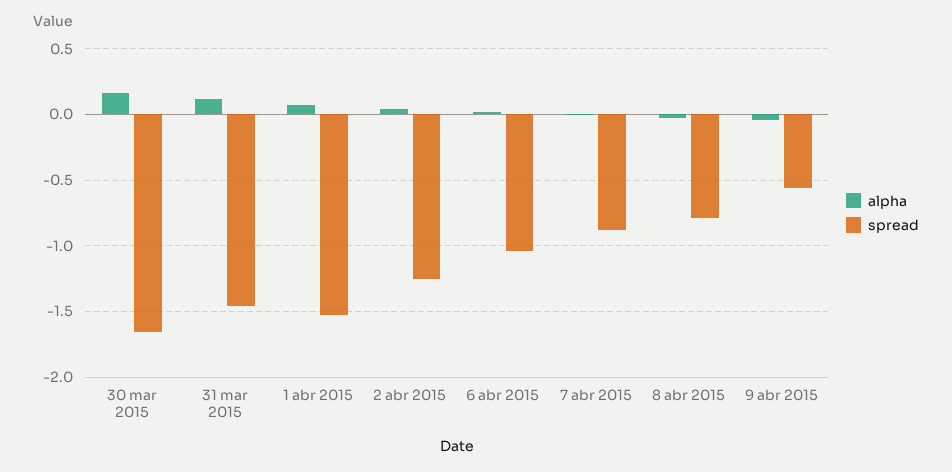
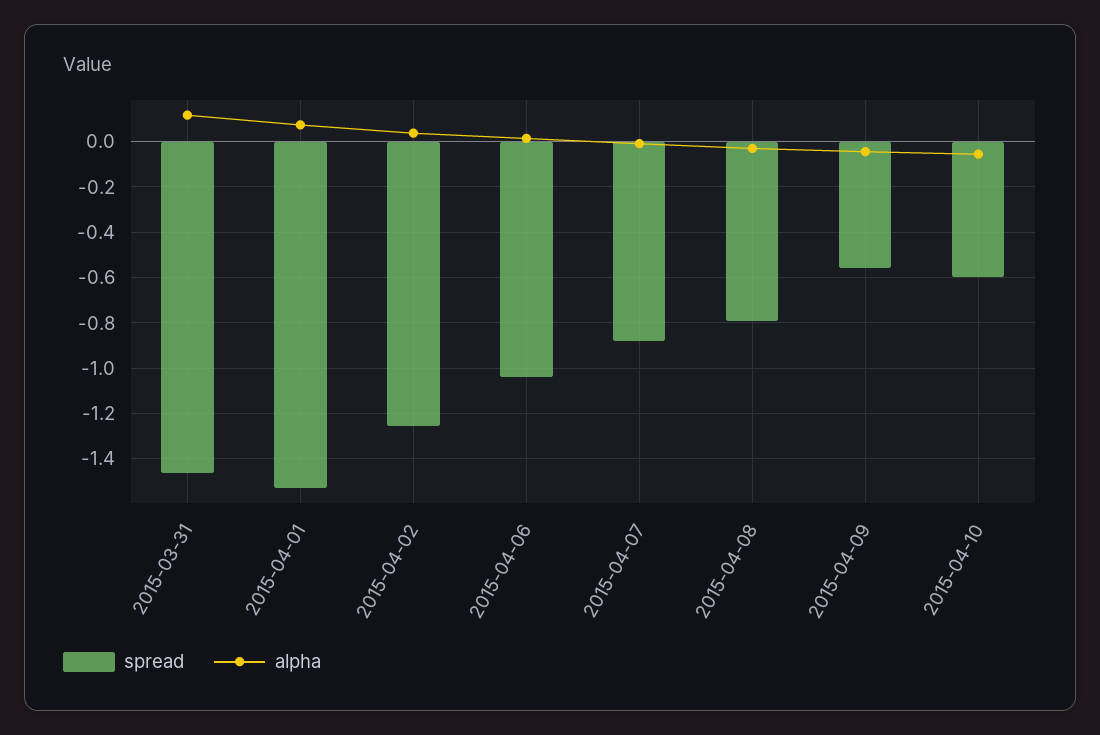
alpha, 30 mar 2015: 0.15 -> none
spread, 30 mar 2015: -1.65 -> none
spread, 2015-04-10: none -> -0.6
alpha, 2015-04-10: none -> -0.05

